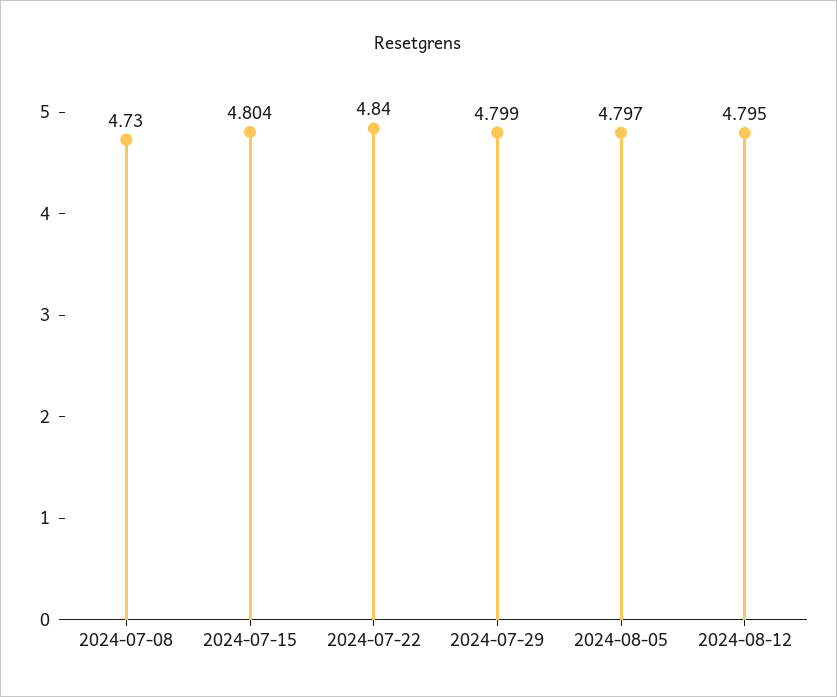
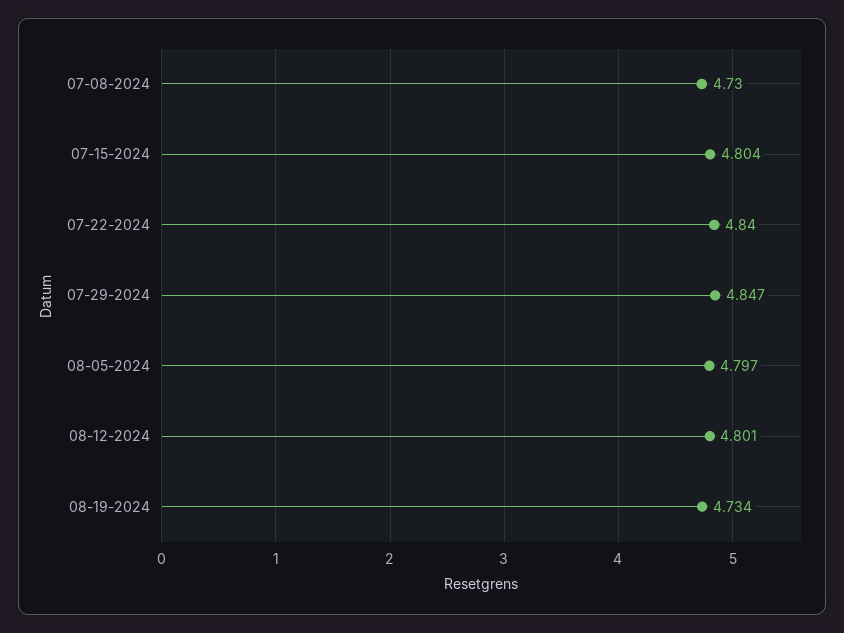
2024-07-29: 4.799 -> 4.847
2024-08-12: 4.795 -> 4.801
08-19-2024: none -> 4.734

